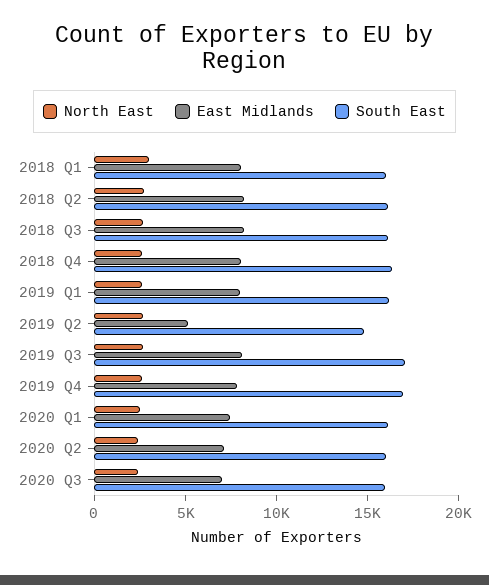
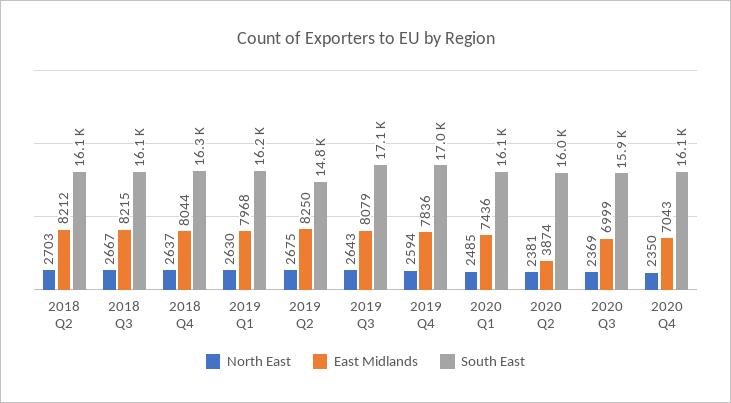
North East, 2018 Q1: 3000 -> none
East Midlands, 2018 Q1: 8000 -> none
South East, 2018 Q1: 16000 -> none
East Midlands, 2019 Q2: 5000 -> 8250
East Midlands, 2020 Q2: 7000 -> 3874
North East, 2020 Q4: none -> 2350
East Midlands, 2020 Q4: none -> 7043
South East, 2020 Q4: none -> 16100

